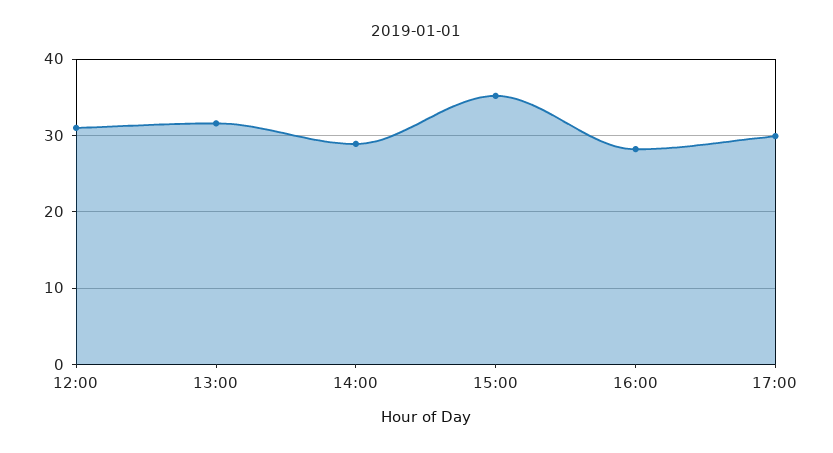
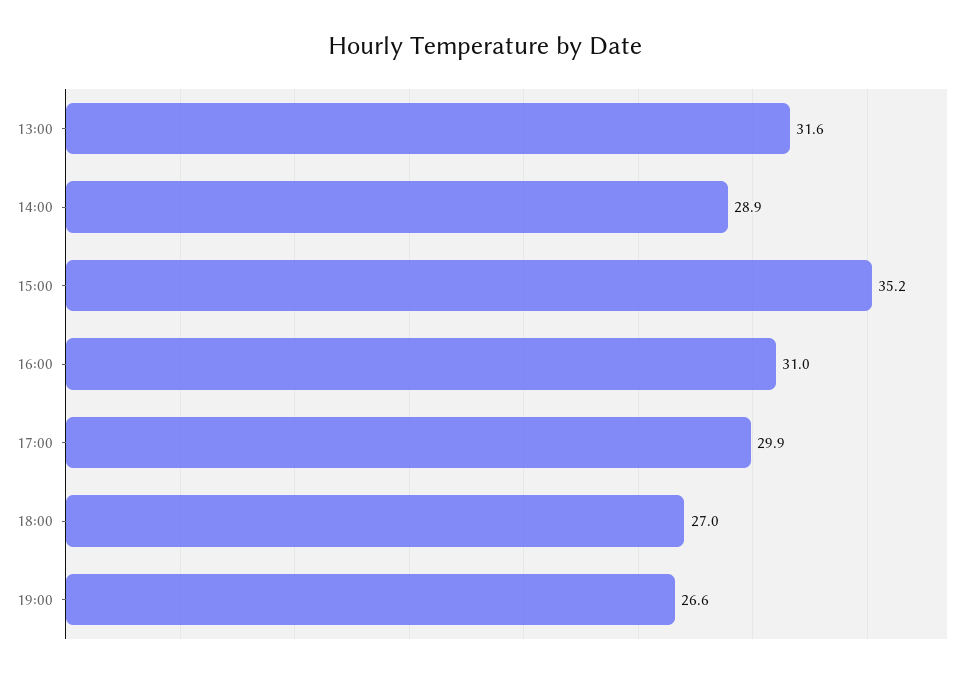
12:00: 31 -> none
16:00: 28 -> 31
18:00: none -> 27
19:00: none -> 26.6

